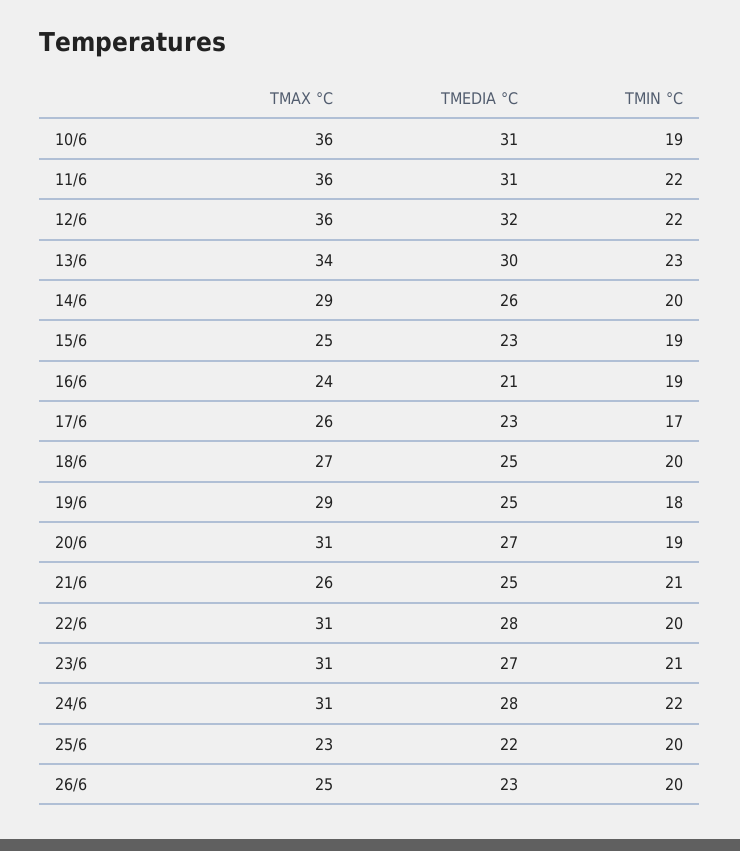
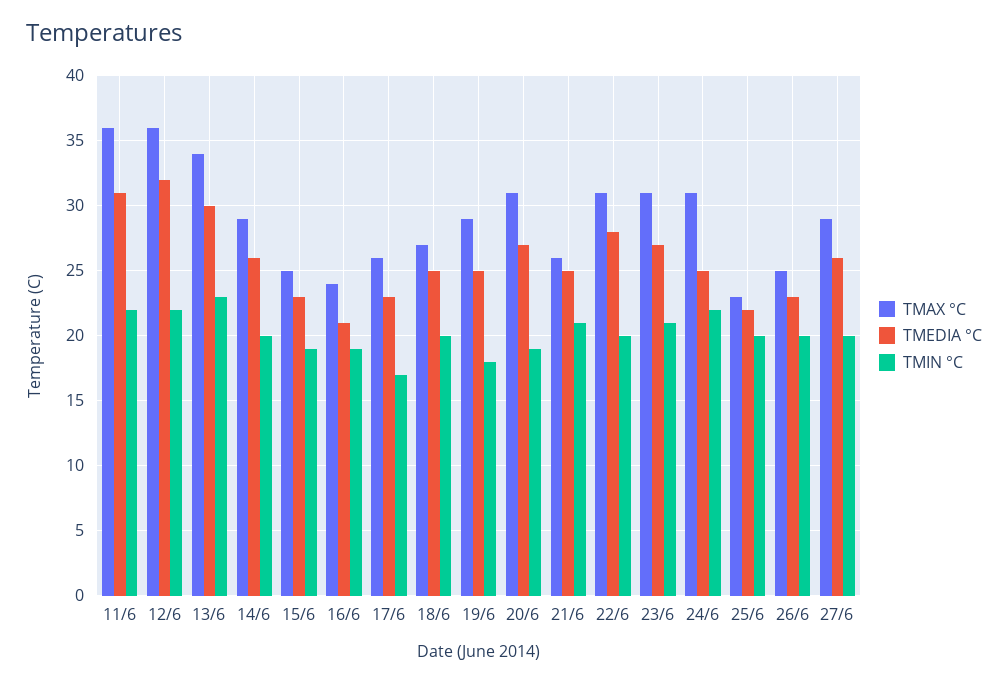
TMAX °C, 10/6: 36 -> none
TMEDIA °C, 10/6: 31 -> none
TMIN °C, 10/6: 19 -> none
TMEDIA °C, 24/6: 28 -> 25
TMAX °C, 27/6: none -> 29
TMEDIA °C, 27/6: none -> 26
TMIN °C, 27/6: none -> 20

